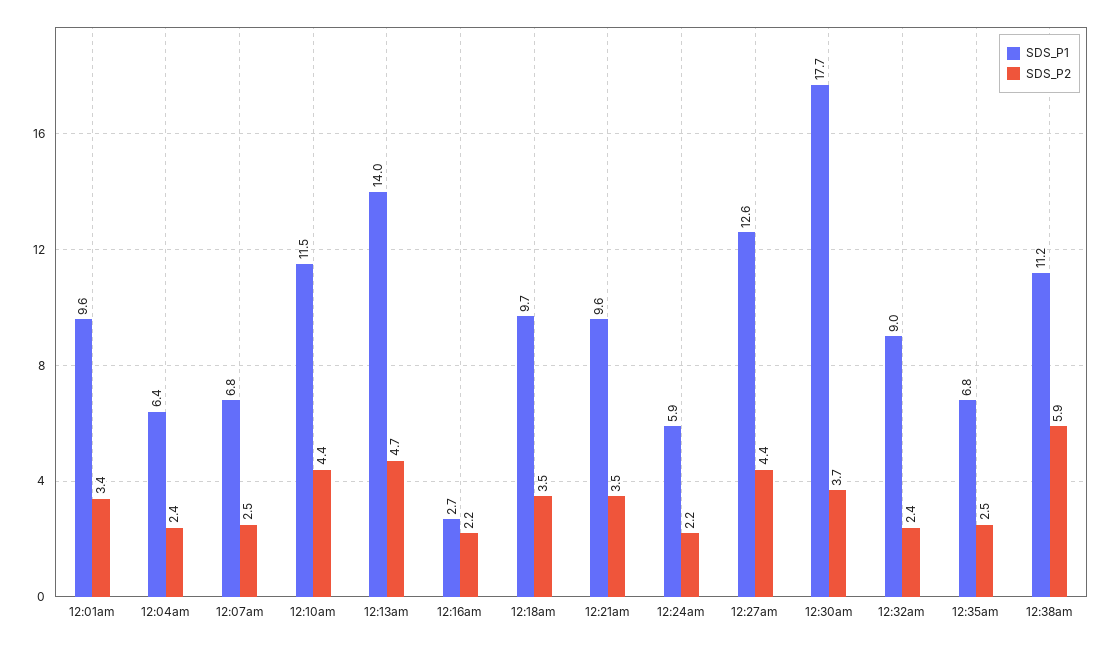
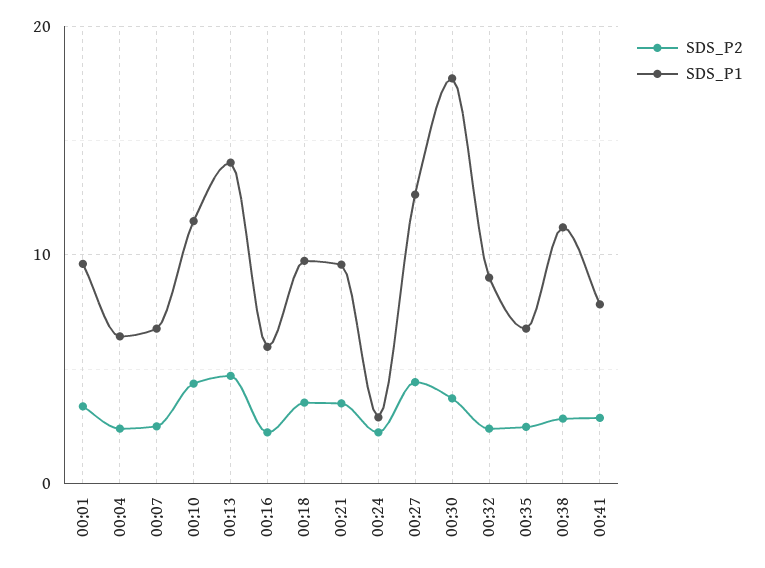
SDS_P1, 12:16am: 2.7 -> 6
SDS_P1, 12:24am: 5.9 -> 3
SDS_P2, 12:38am: 5.9 -> 3
SDS_P2, 00:41: none -> 3
SDS_P1, 00:41: none -> 8

